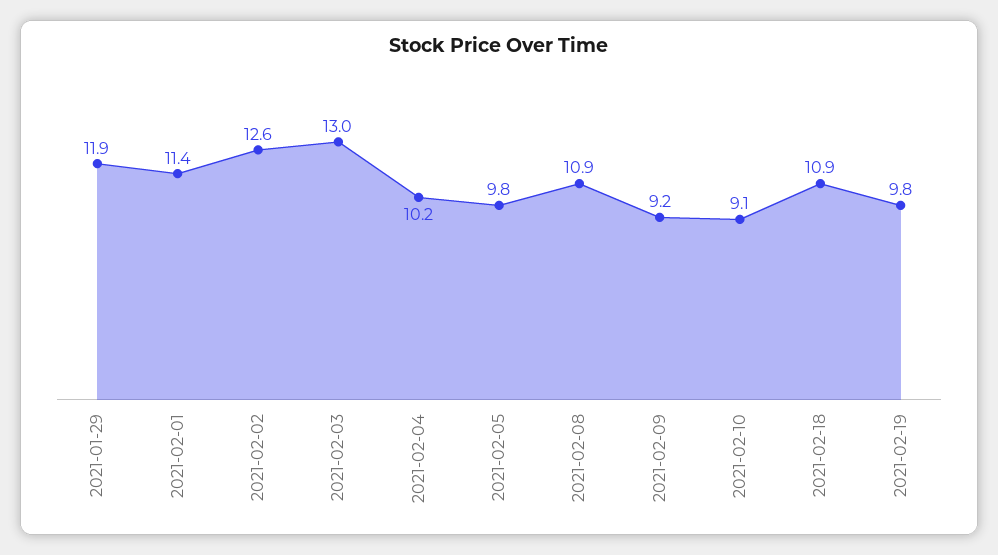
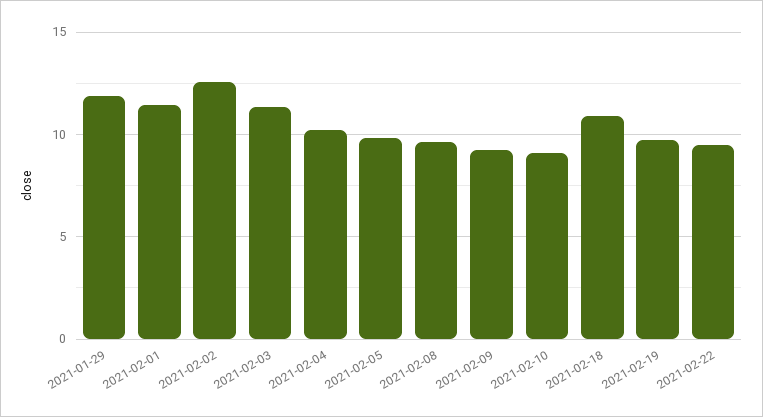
2021-02-03: 13 -> 11.5
2021-02-08: 10.9 -> 9.5
2021-02-22: none -> 9.5

